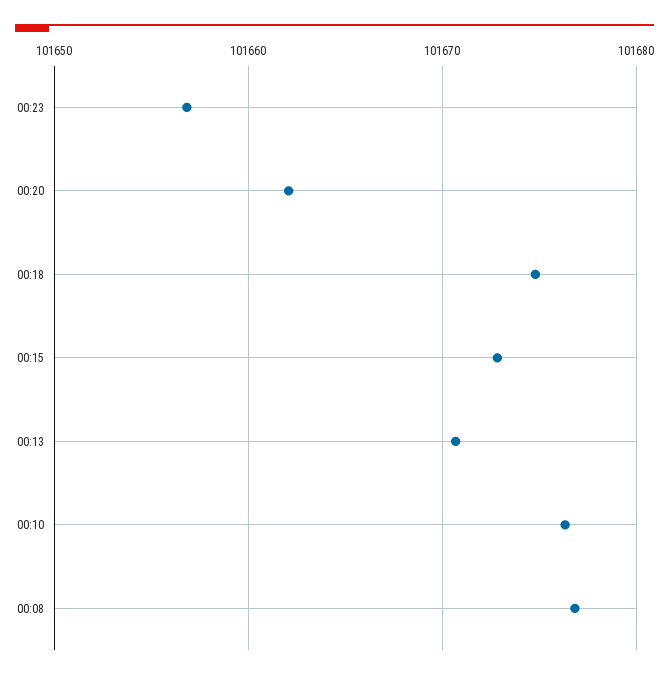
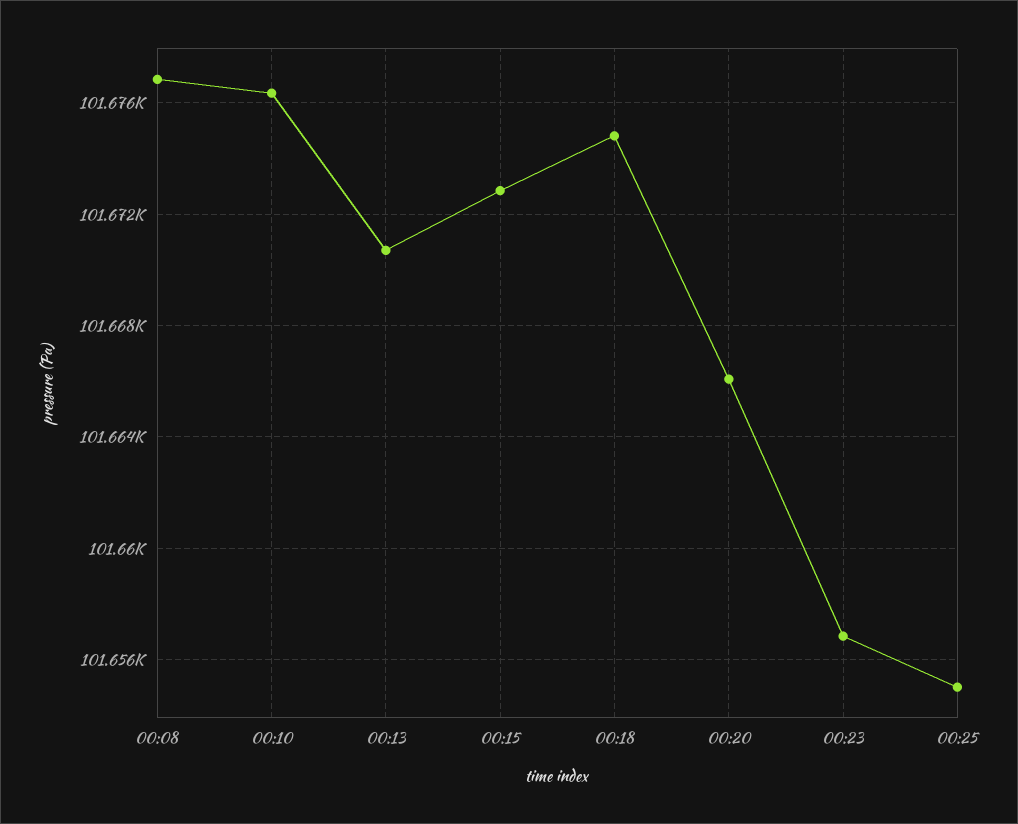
00:20: 101662 -> 101666
00:25: none -> 101655

